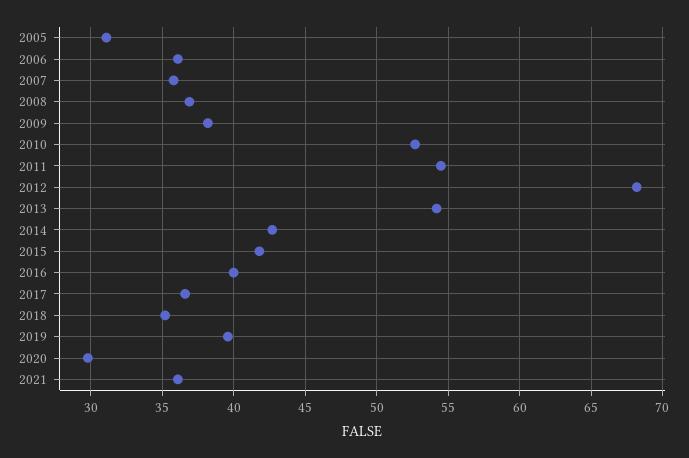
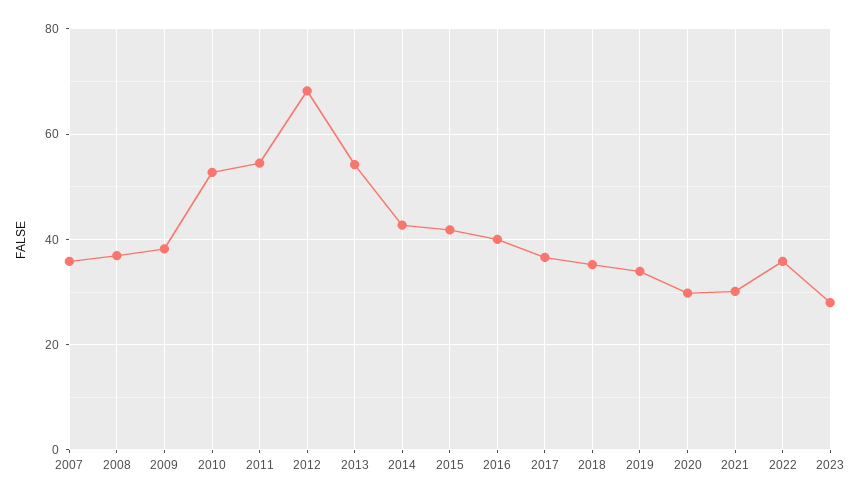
2005: 31 -> none
2006: 36 -> none
2019: 39.5 -> 34
2021: 36 -> 30
2022: none -> 36
2023: none -> 28

